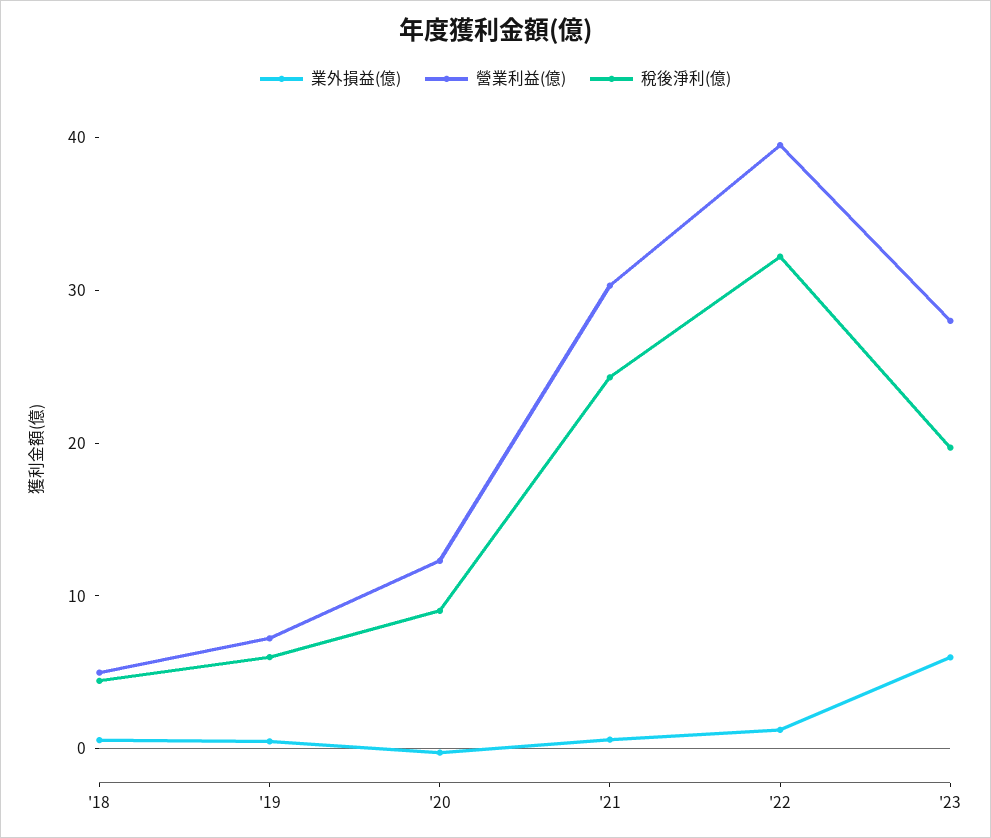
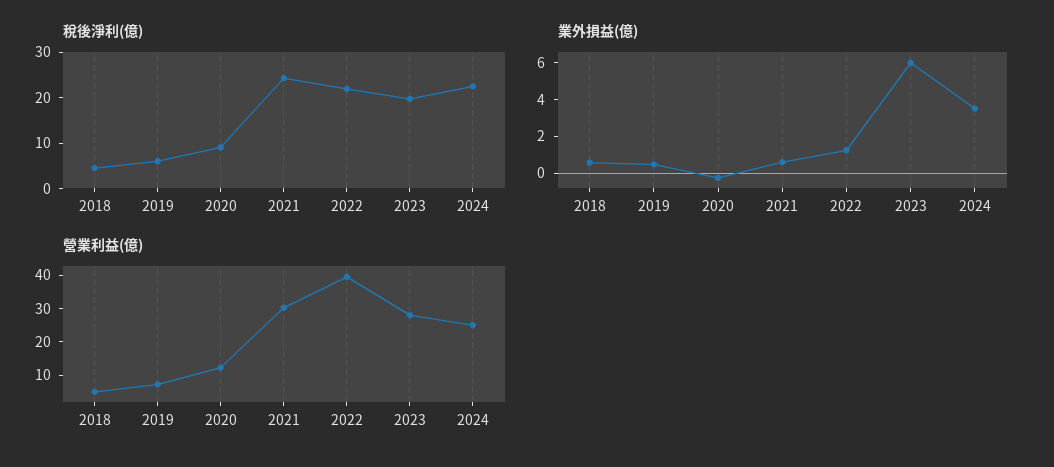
稅後淨利(億), '22: 32 -> 22
稅後淨利(億), 2024: none -> 22
業外損益(億), 2024: none -> 3.5
營業利益(億), 2024: none -> 25

